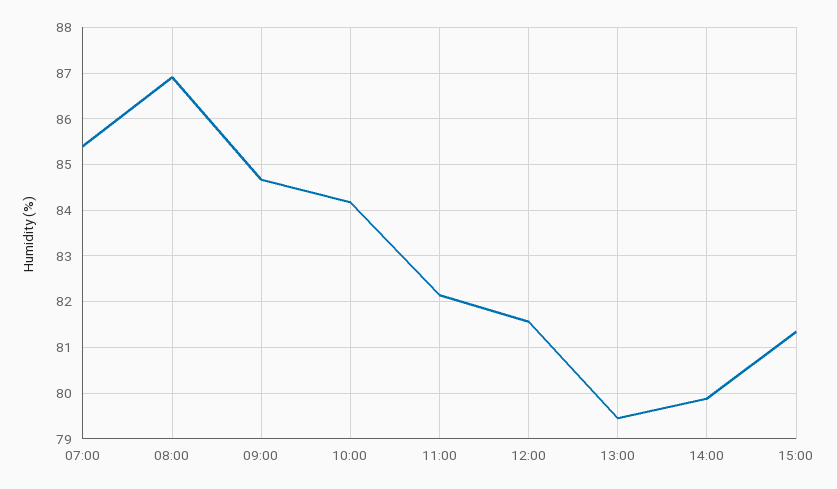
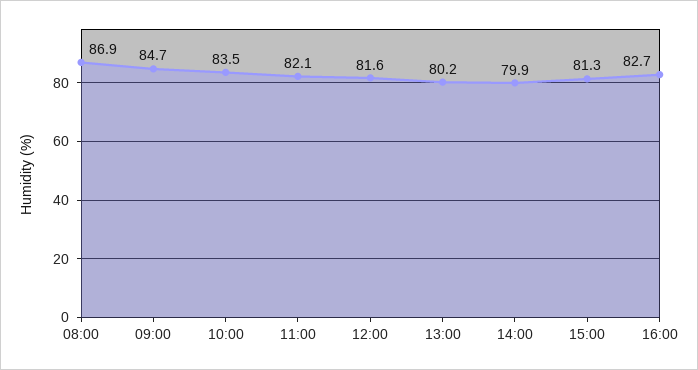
07:00: 85.4 -> none
10:00: 84.2 -> 83.5
13:00: 79.4 -> 80.2
16:00: none -> 82.7

